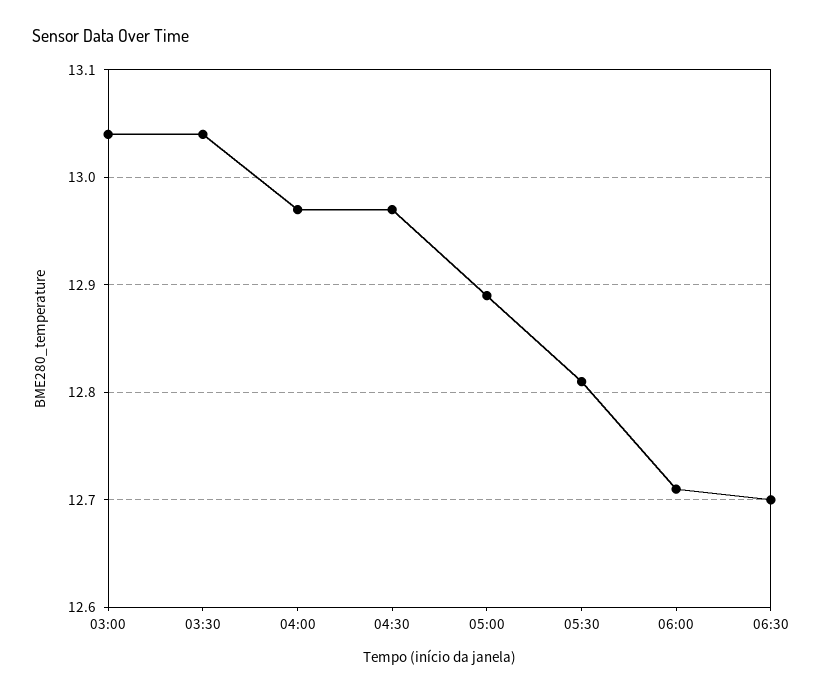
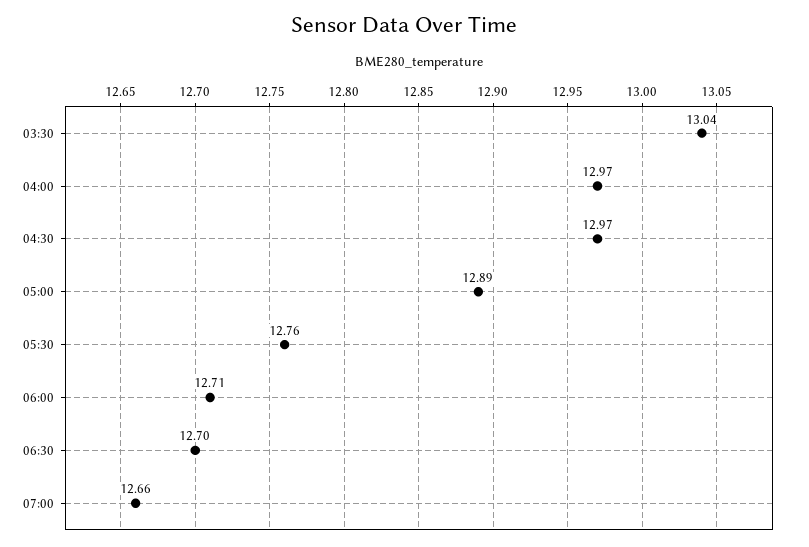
03:00: 13.04 -> none
05:30: 12.81 -> 12.76
07:00: none -> 12.66

